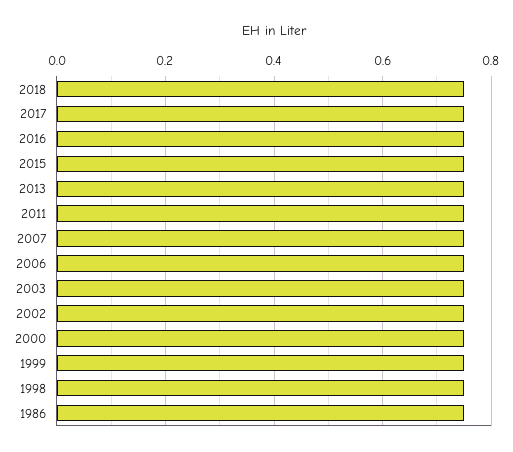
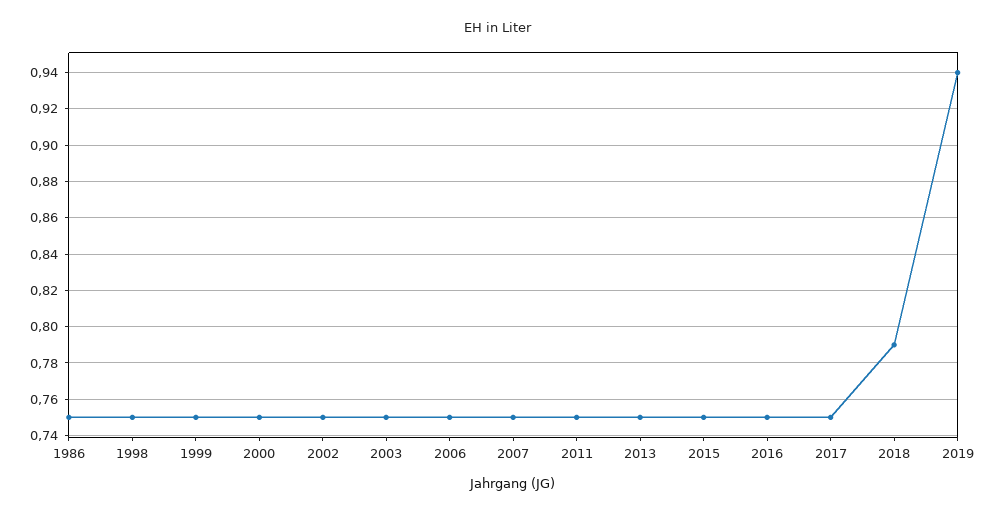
2018: 0.75 -> 0.79
2019: none -> 0.94

